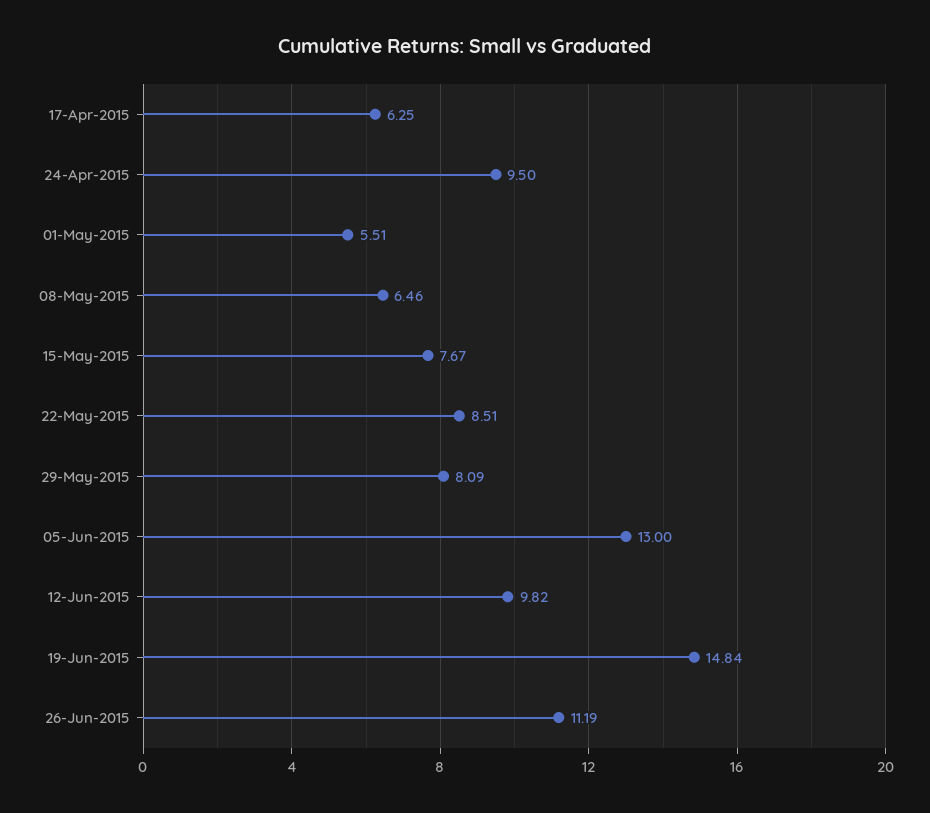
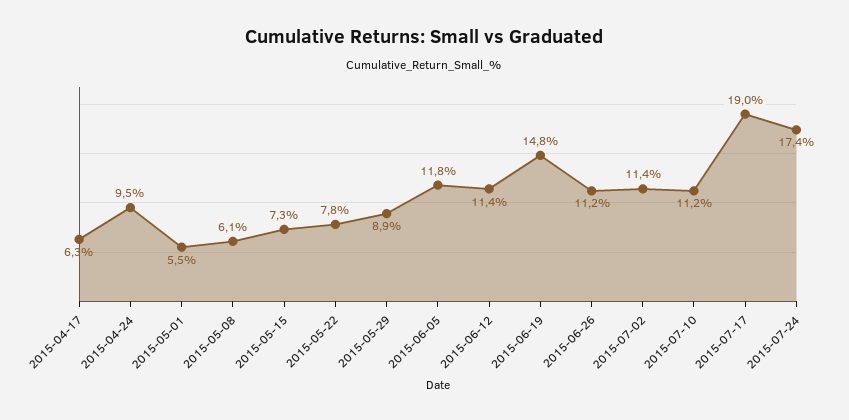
08-May-2015: 6.46 -> 6.1
15-May-2015: 7.67 -> 7.3
22-May-2015: 8.51 -> 7.8
29-May-2015: 8.09 -> 8.9
05-Jun-2015: 13 -> 11.8
12-Jun-2015: 9.82 -> 11.4
2015-07-02: none -> 11.4
2015-07-10: none -> 11.2
2015-07-17: none -> 19
2015-07-24: none -> 17.4

